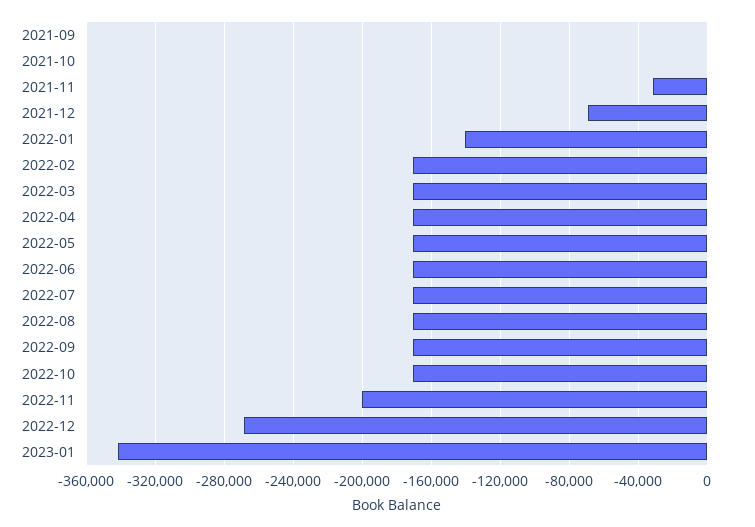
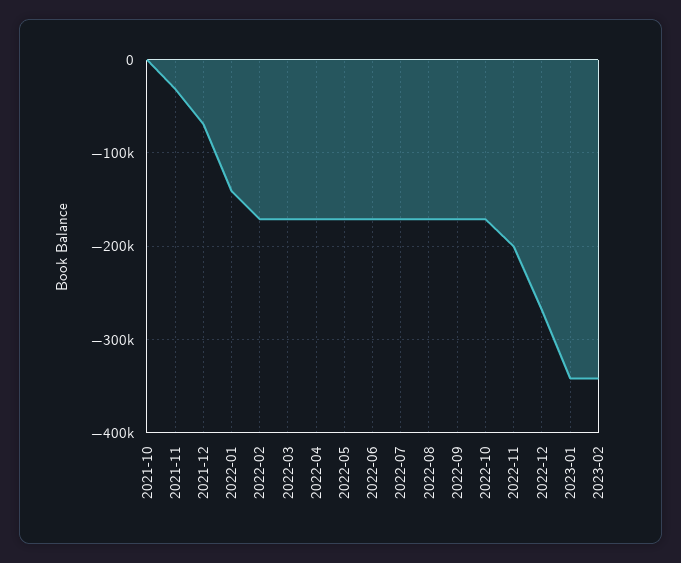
2021-09: 0 -> none
2023-02: none -> -340000

